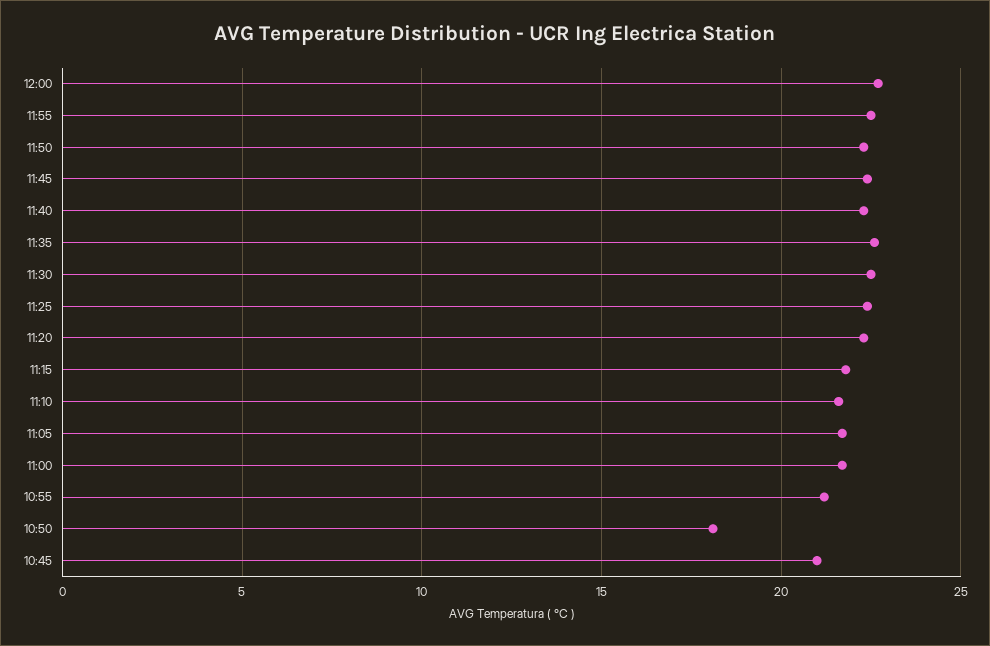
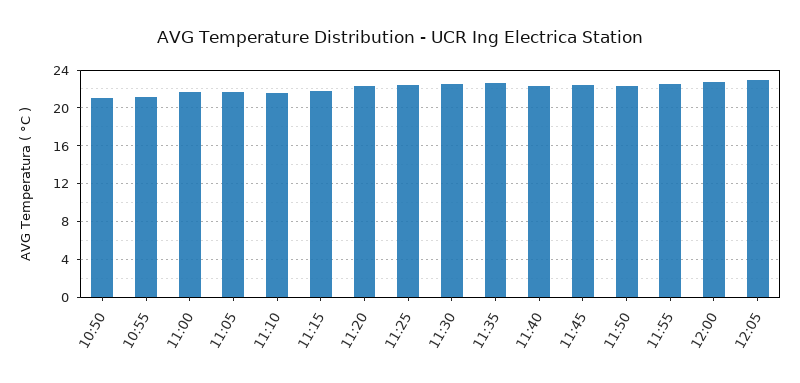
10:50: 18 -> 21
10:45: 21 -> none
12:05: none -> 23

